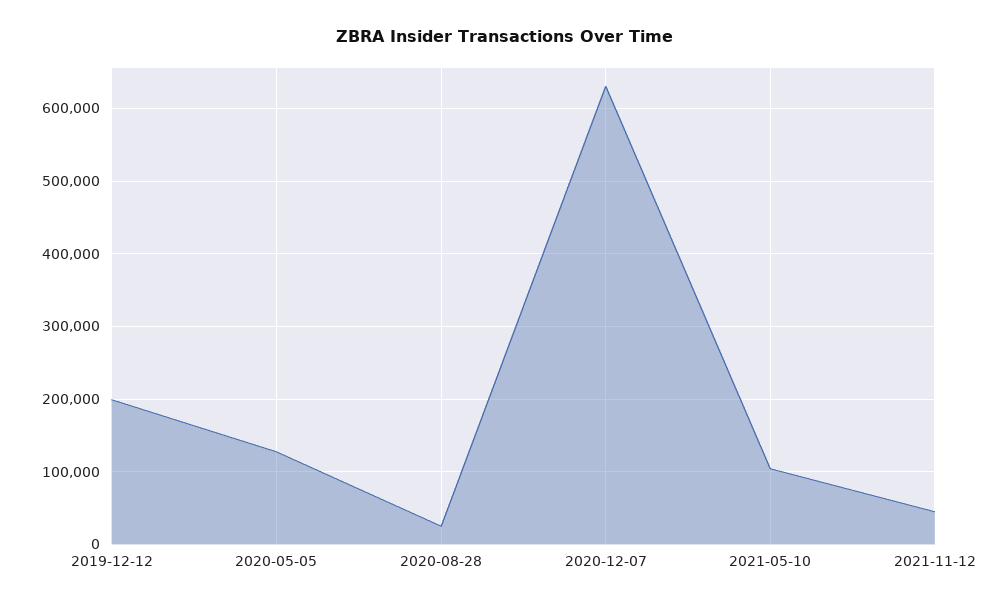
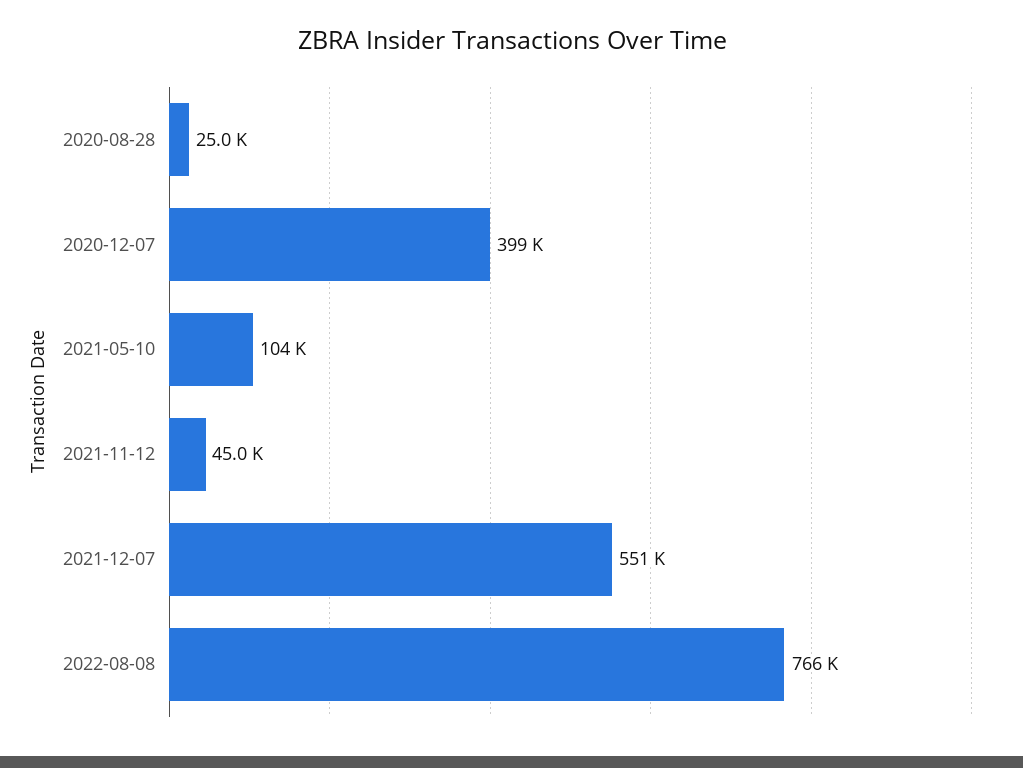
2019-12-12: 200000 -> none
2020-05-05: 130000 -> none
2020-12-07: 630000 -> 399000
2021-12-07: none -> 551000
2022-08-08: none -> 766000

